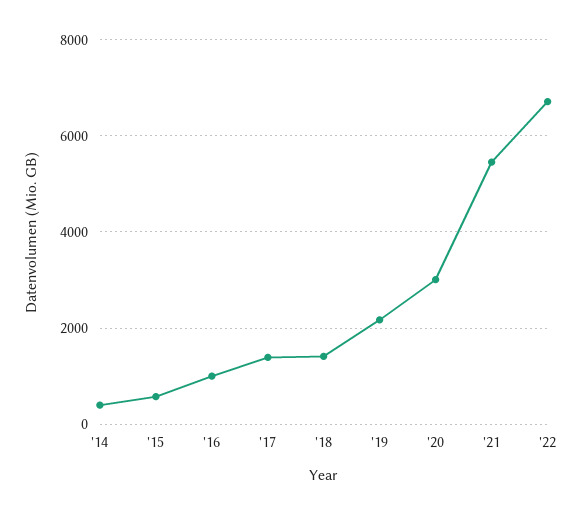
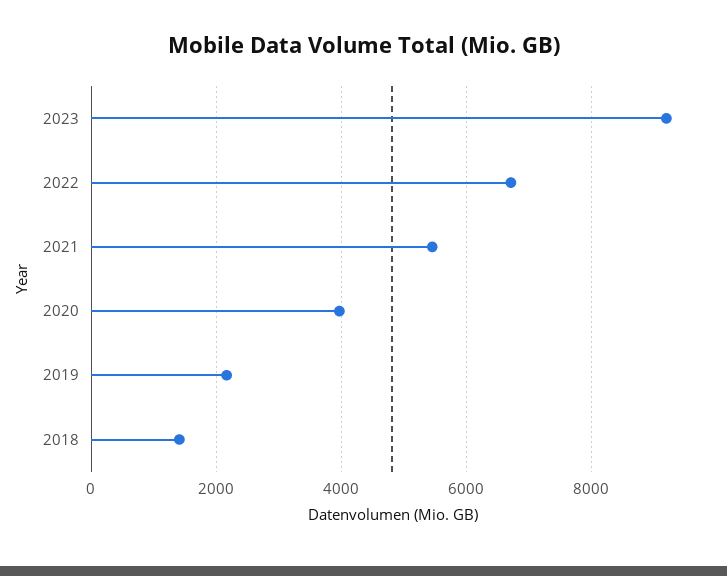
'14: 400 -> none
'15: 600 -> none
'16: 1000 -> none
'17: 1400 -> none
'20: 3000 -> 4000
2023: none -> 9200

